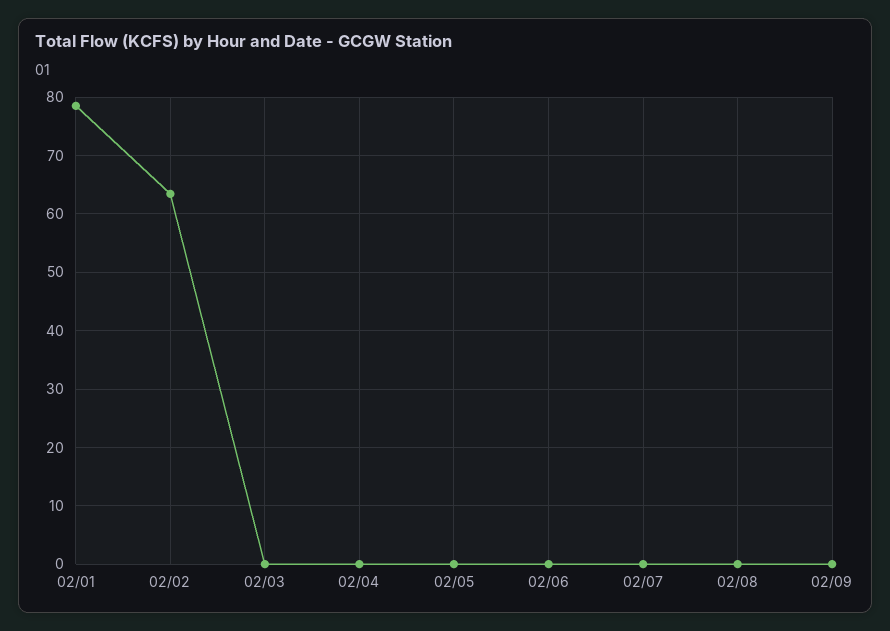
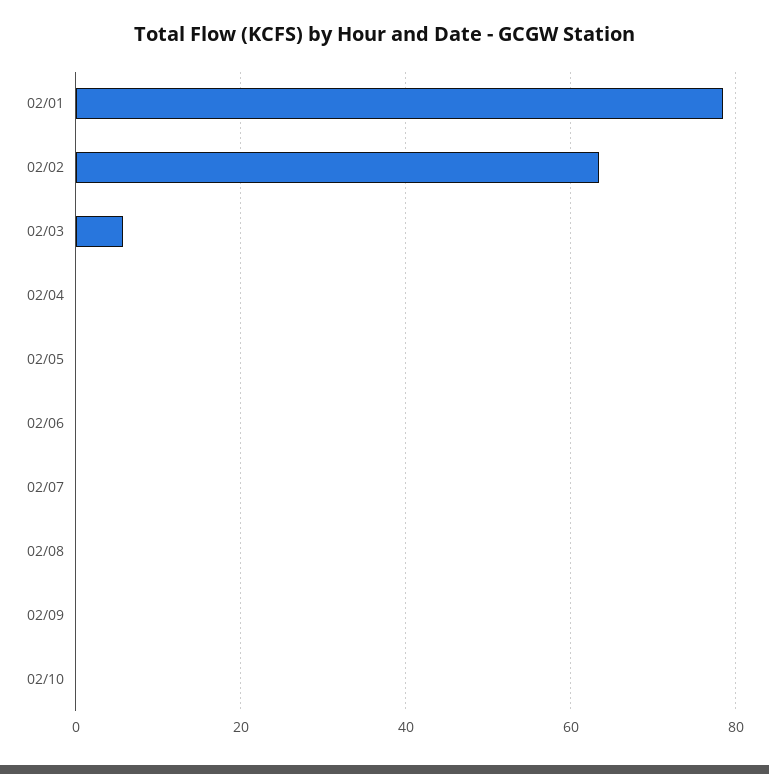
02/03: 0 -> 6
02/10: none -> 0

